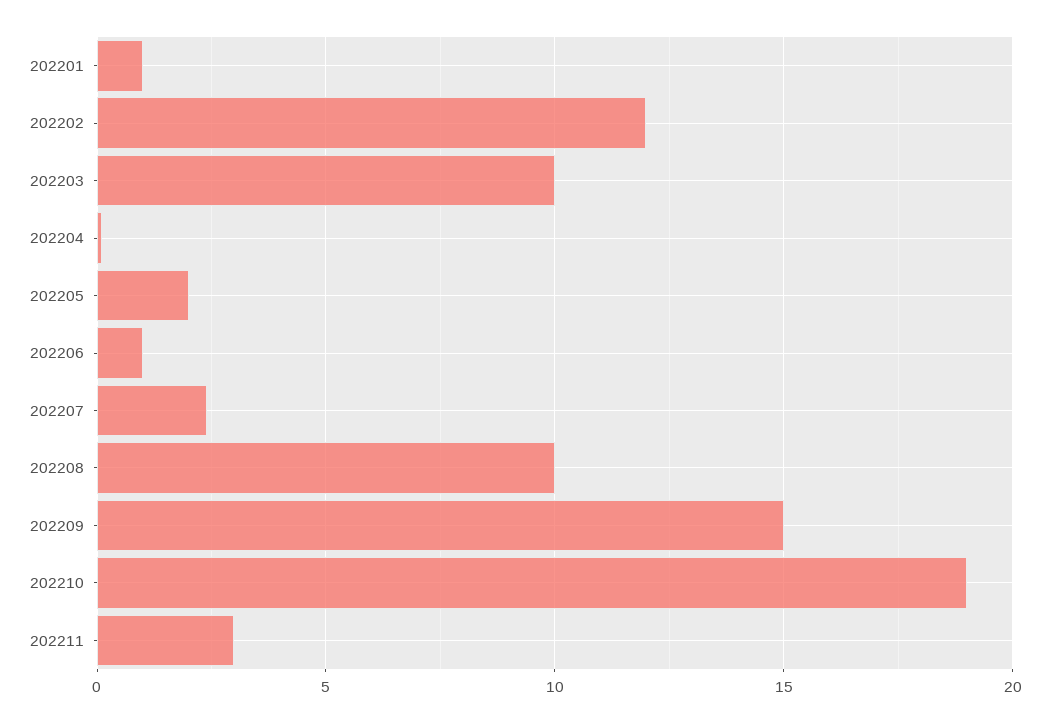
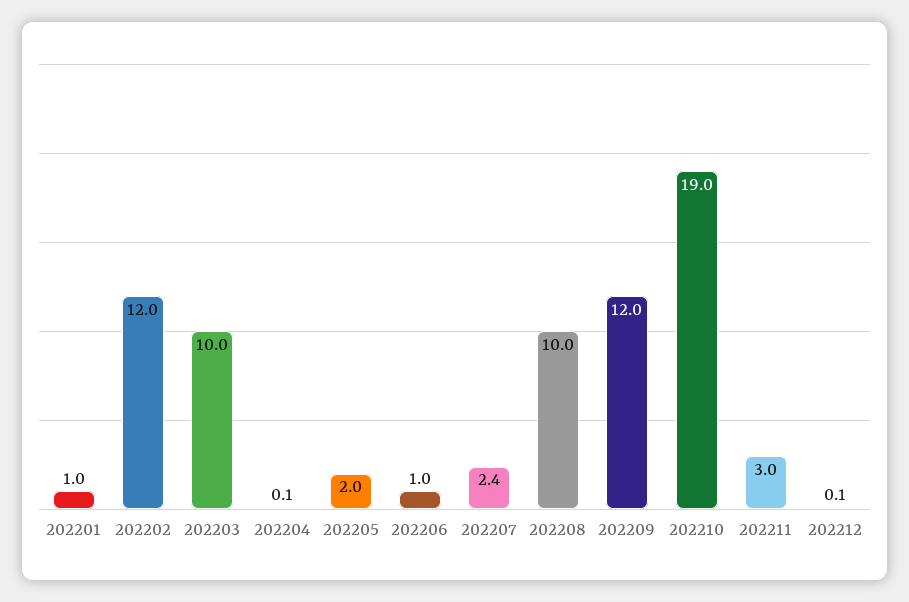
202209: 15 -> 12
202212: none -> 0.1

